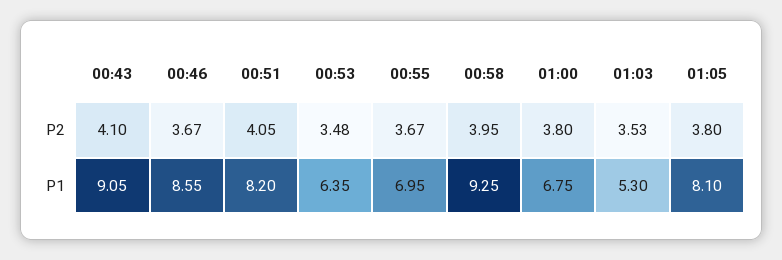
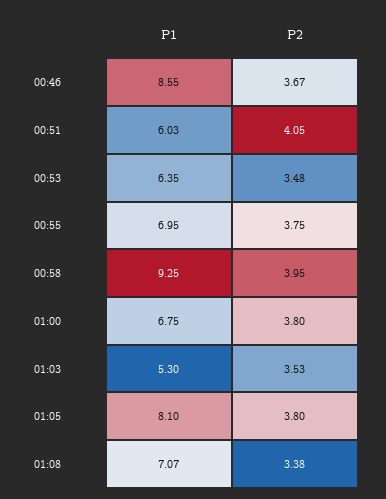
00:43, P2: 4.1 -> none
00:55, P2: 3.67 -> 3.75
00:43, P1: 9.05 -> none
00:51, P1: 8.2 -> 6.03
01:08, P1: none -> 7.07
01:08, P2: none -> 3.38

